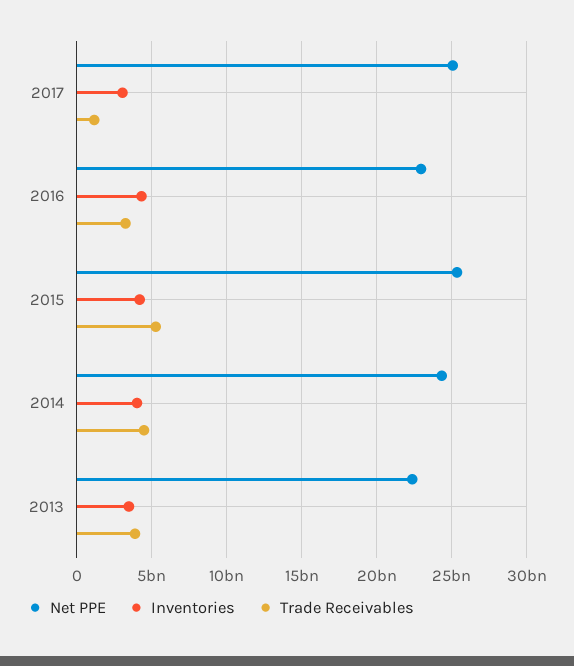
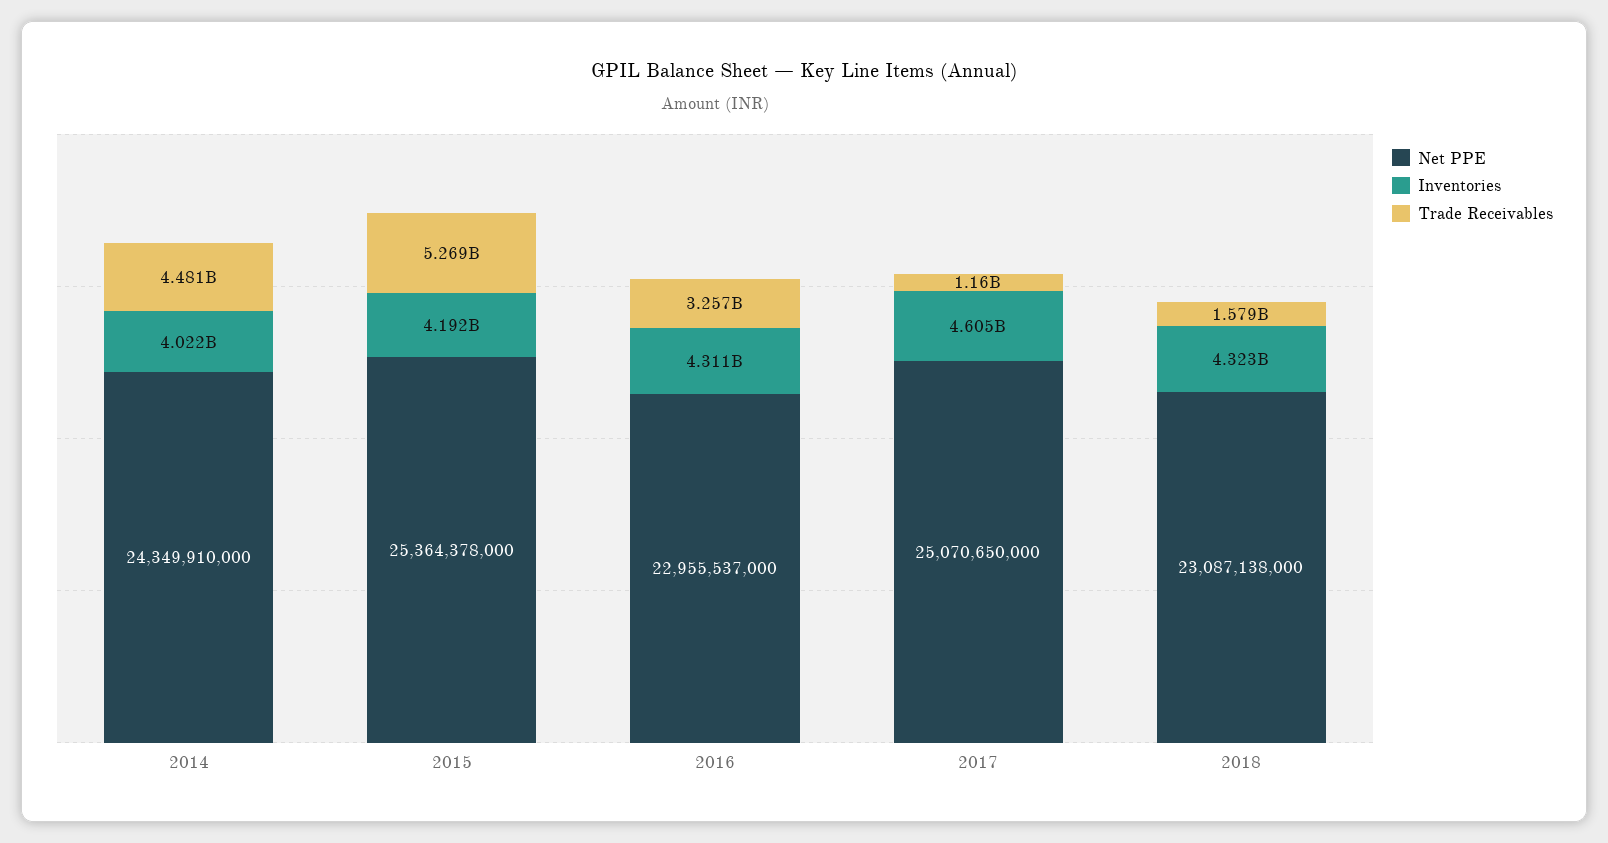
Inventories, 2017: 3000000000 -> 4605000000
Net PPE, 2013: 22500000000 -> none
Inventories, 2013: 3500000000 -> none
Trade Receivables, 2013: 4000000000 -> none
Net PPE, 2018: none -> 23087138000
Inventories, 2018: none -> 4323000000
Trade Receivables, 2018: none -> 1579000000

